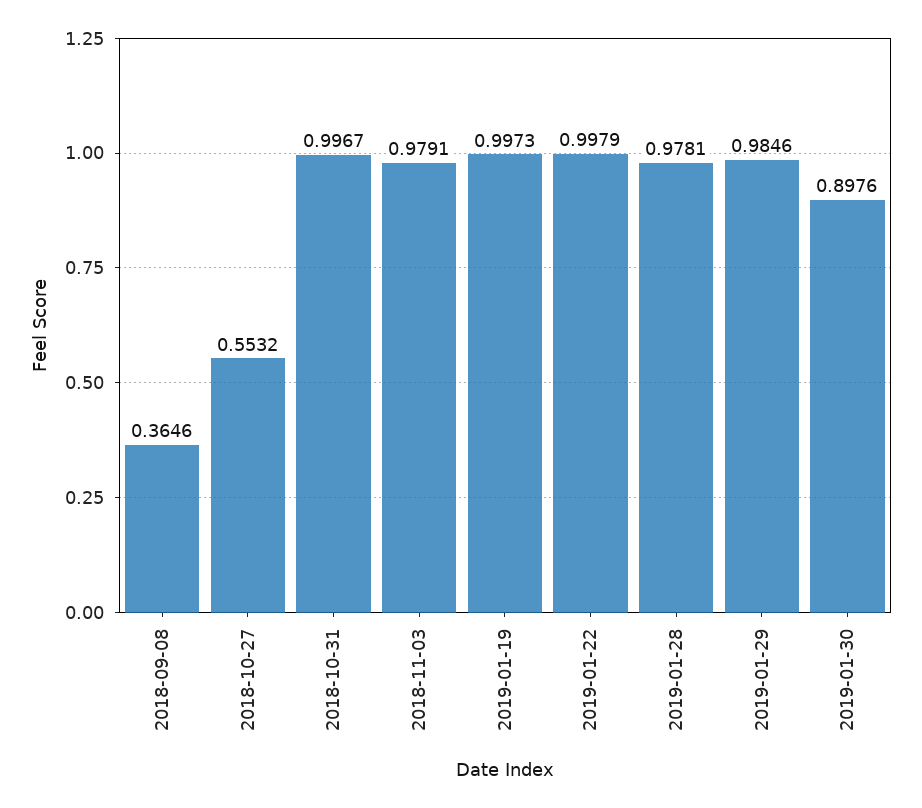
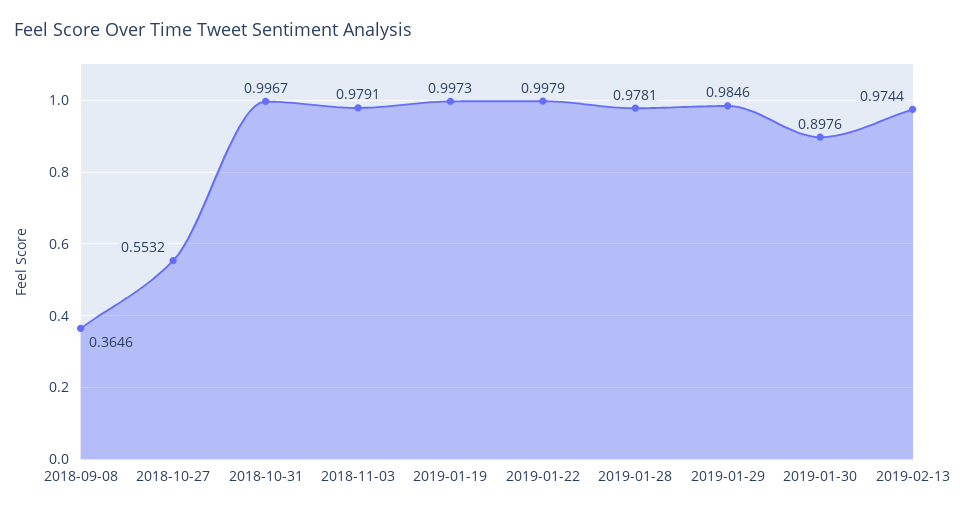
2019-02-13: none -> 0.9744

